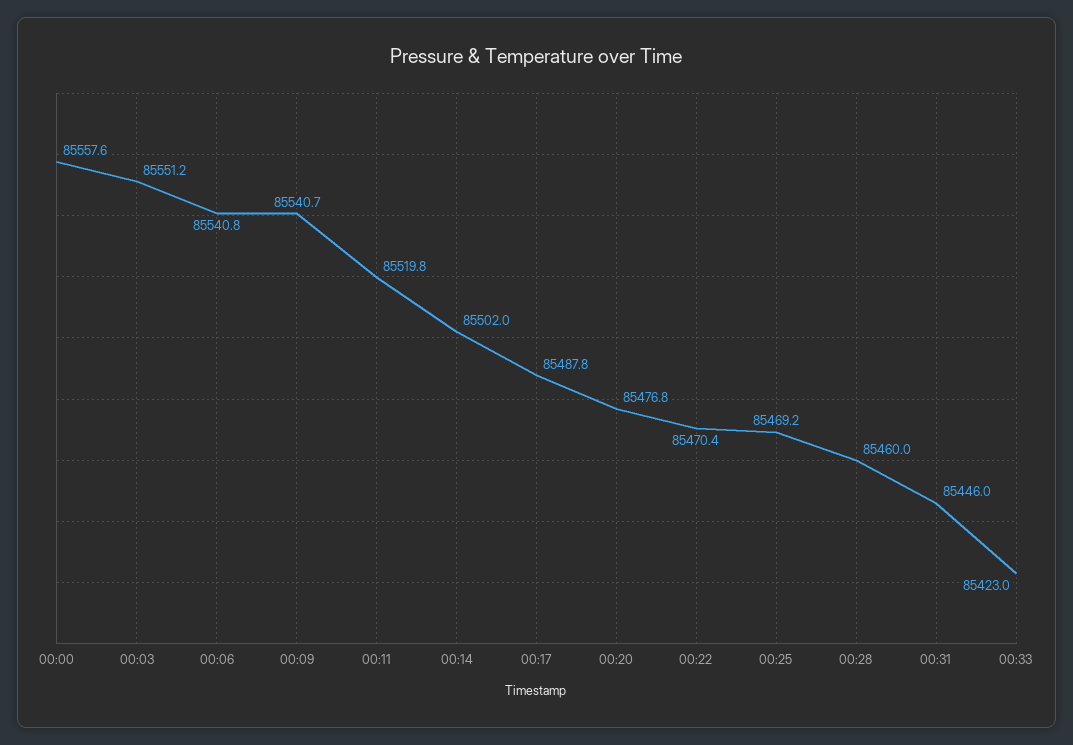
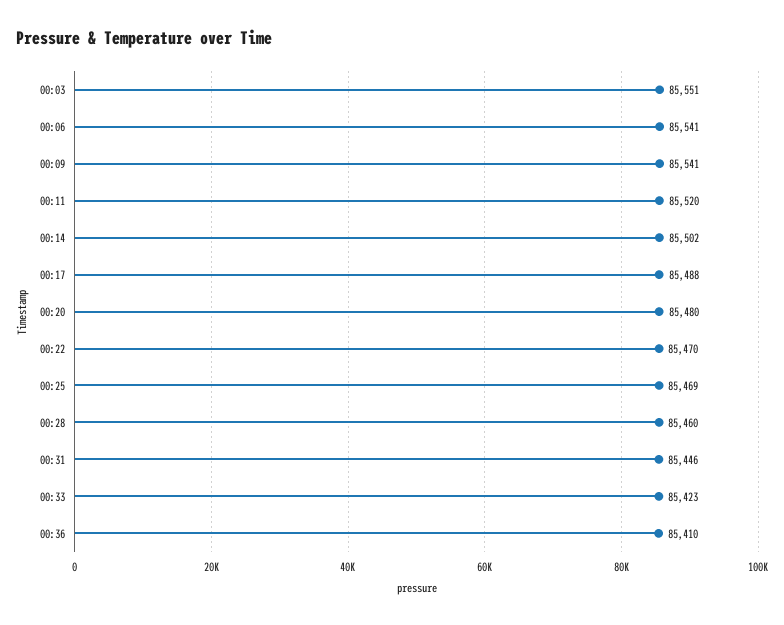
00:00: 85557.6 -> none
00:20: 85476.8 -> 85480
00:36: none -> 85410

